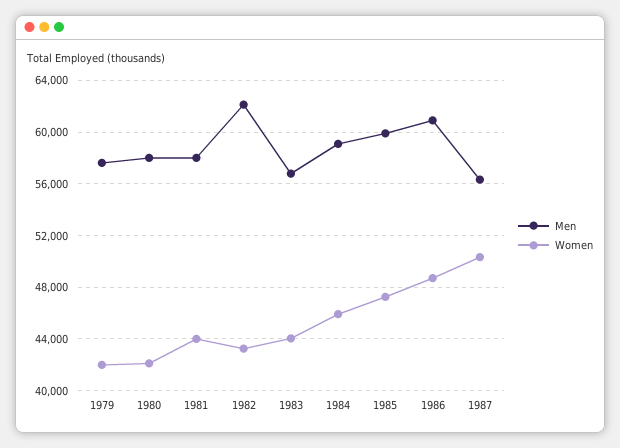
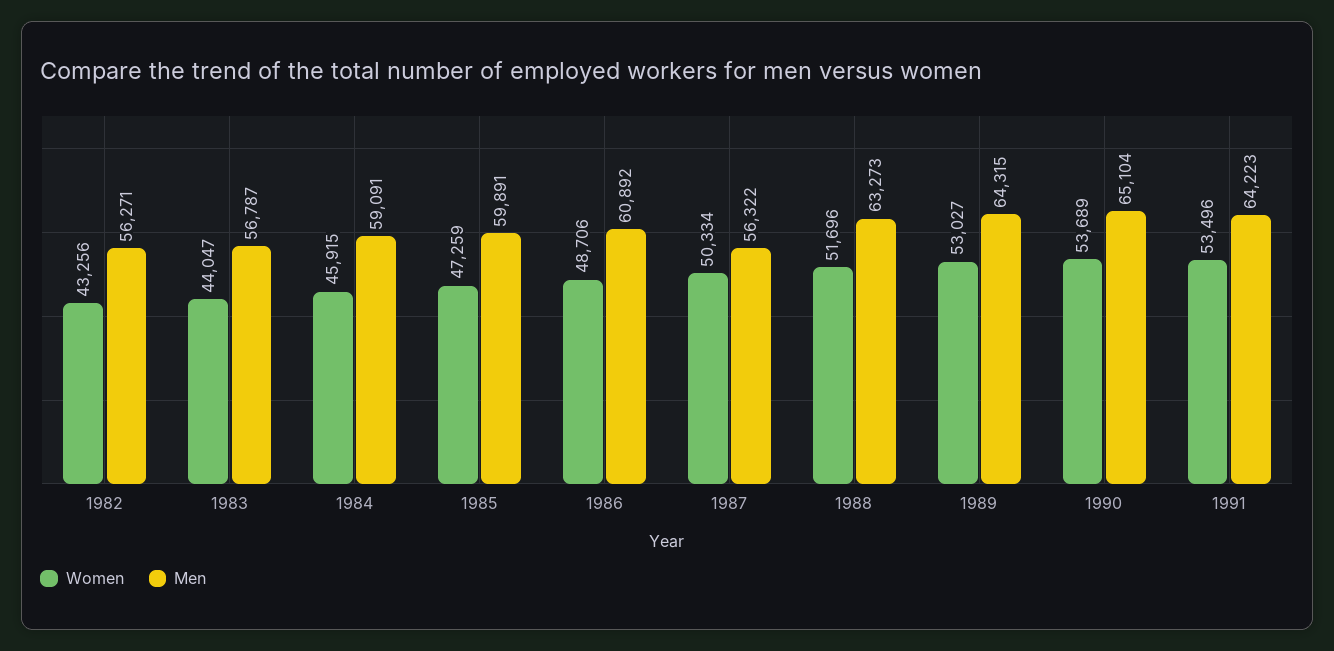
Men, 1979: 57500 -> none
Women, 1979: 42000 -> none
Men, 1980: 58000 -> none
Women, 1980: 42000 -> none
Men, 1981: 58000 -> none
Women, 1981: 44000 -> none
Men, 1982: 62000 -> 56271
Women, 1988: none -> 51696
Men, 1988: none -> 63273
Women, 1989: none -> 53027
Men, 1989: none -> 64315
Women, 1990: none -> 53689
Men, 1990: none -> 65104
Women, 1991: none -> 53496
Men, 1991: none -> 64223

